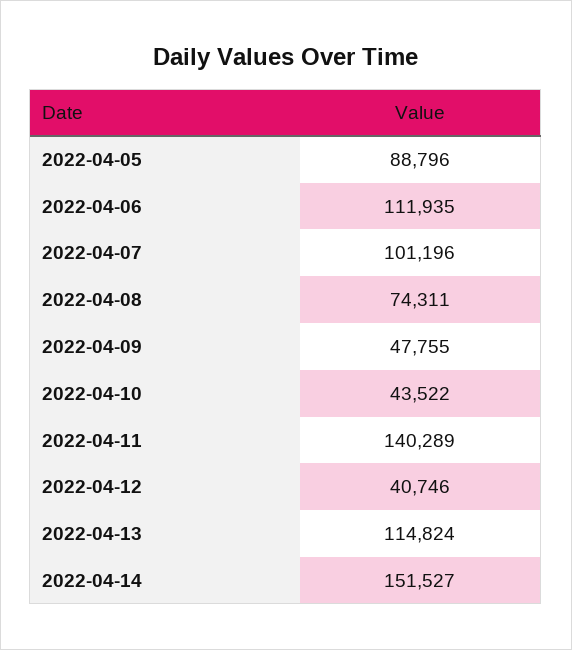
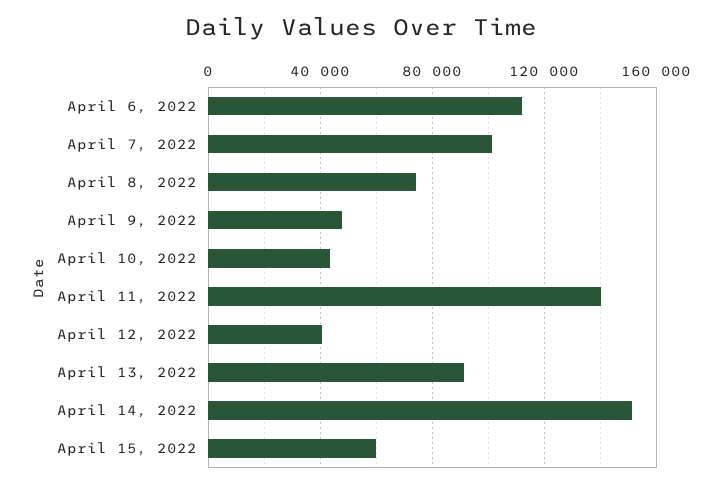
2022-04-05: 88796 -> none
2022-04-13: 114824 -> 90000
April 15, 2022: none -> 60000

